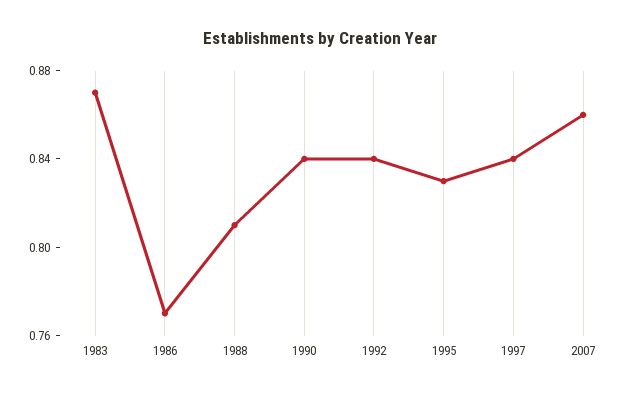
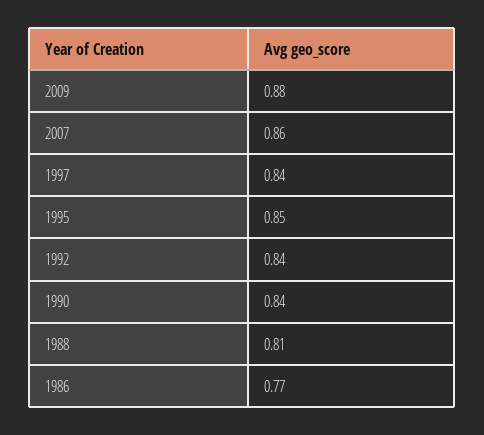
1983: 0.87 -> none
1995: 0.83 -> 0.85
2009: none -> 0.88

